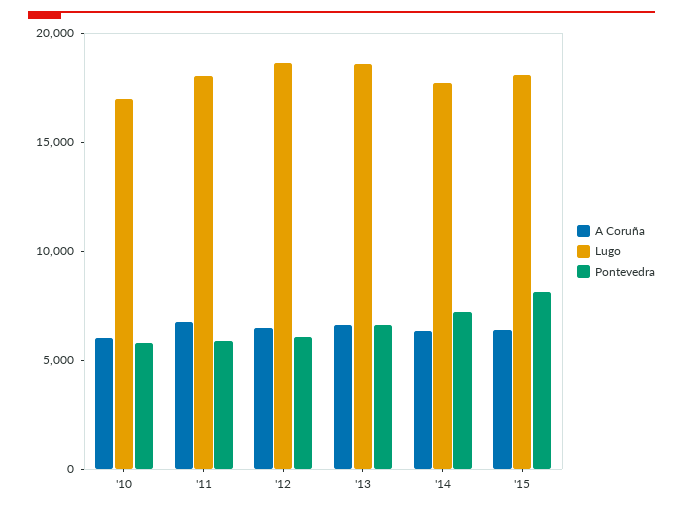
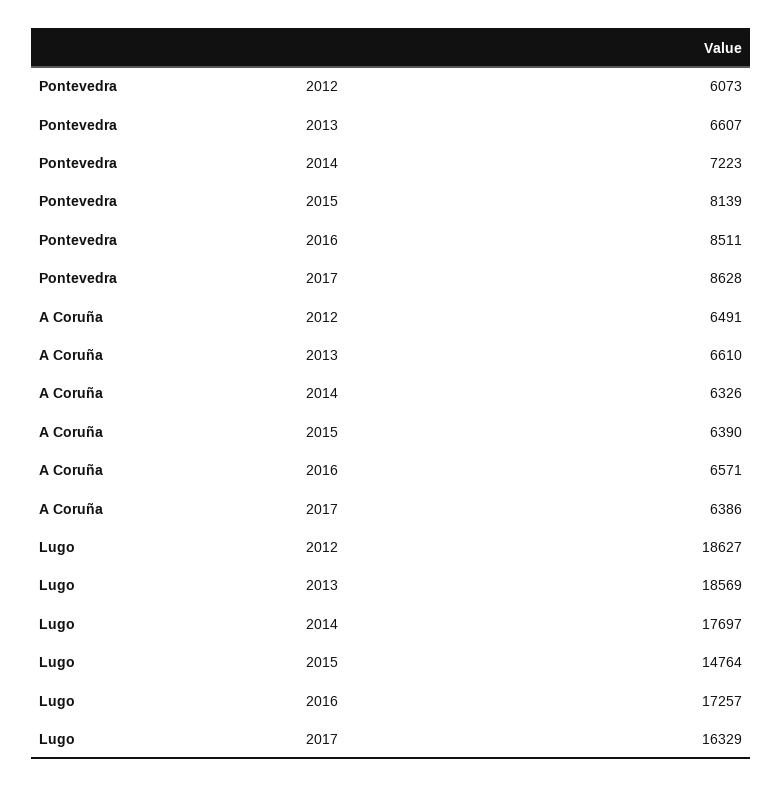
A Coruña, '10: 6000 -> none
Lugo, '10: 17000 -> none
Pontevedra, '10: 6000 -> none
A Coruña, '11: 7000 -> none
Lugo, '11: 18000 -> none
Pontevedra, '11: 6000 -> none
Lugo, '15: 18000 -> 14764
Pontevedra, 2016: none -> 8511
Pontevedra, 2017: none -> 8628
A Coruña, 2016: none -> 6571
A Coruña, 2017: none -> 6386
Lugo, 2016: none -> 17257
Lugo, 2017: none -> 16329

